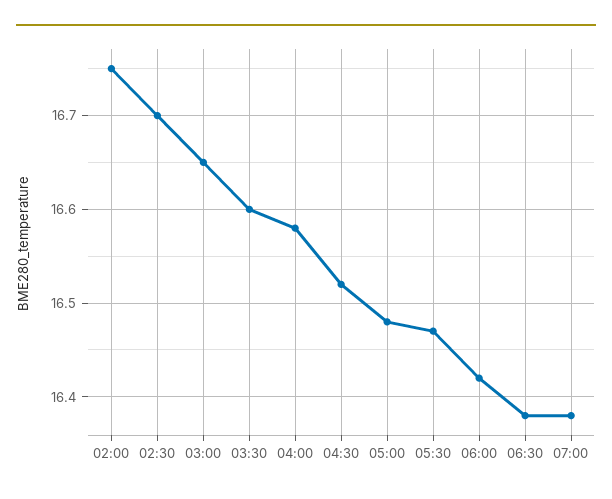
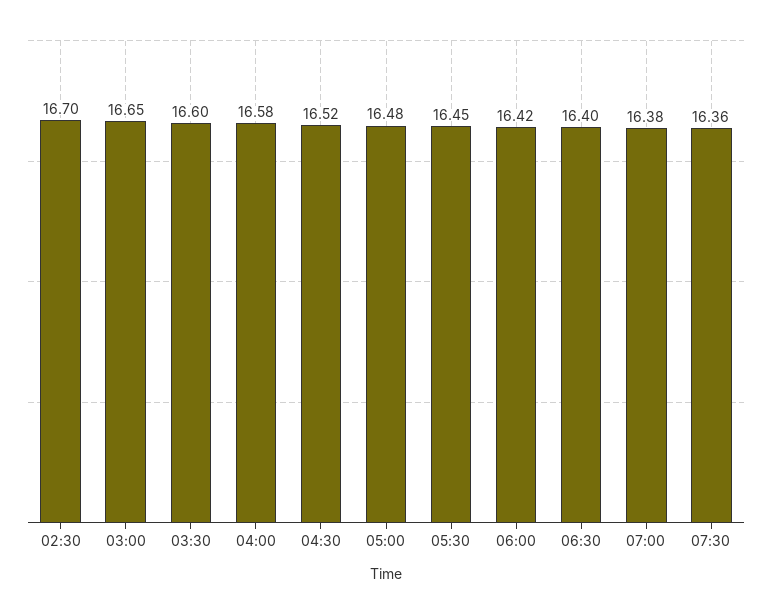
02:00: 16.75 -> none
05:30: 16.47 -> 16.45
06:30: 16.38 -> 16.4
07:30: none -> 16.36

